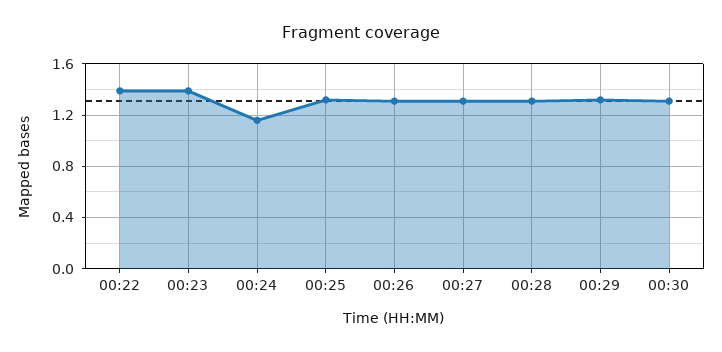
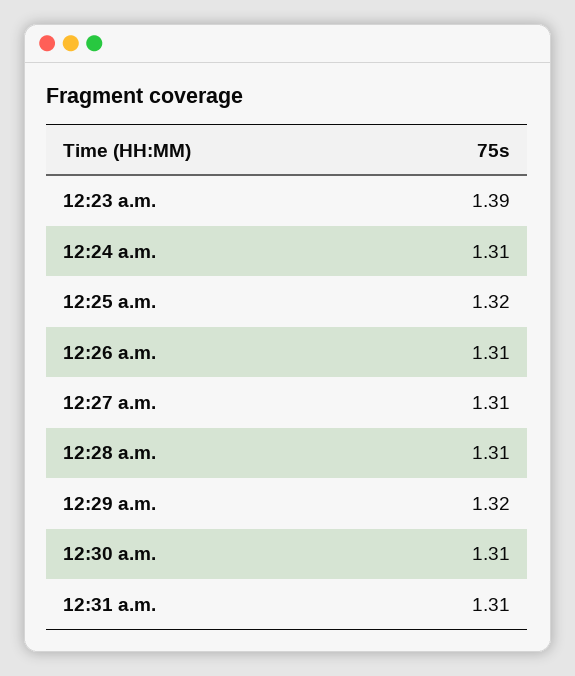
00:22: 1.4 -> none
00:24: 1.15 -> 1.31
12:31 a.m.: none -> 1.31

